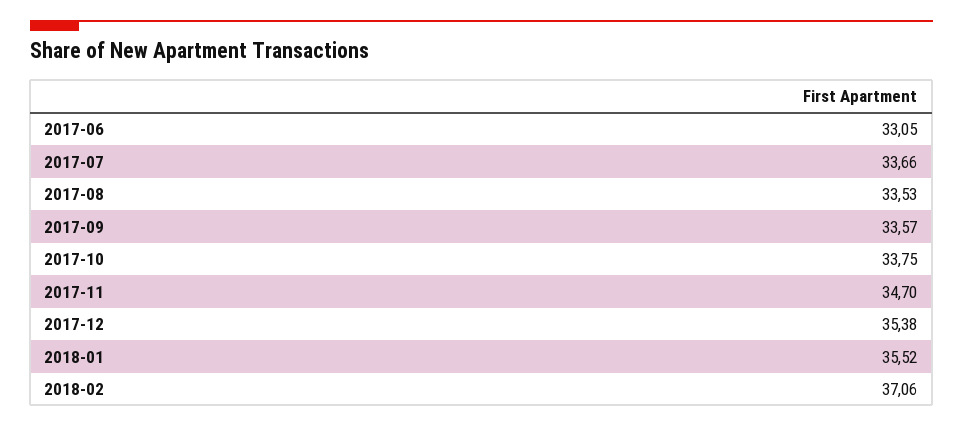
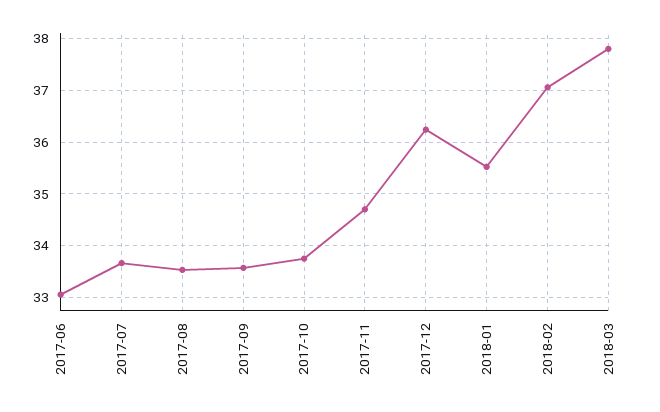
2017-12: 35.38 -> 36.2
2018-03: none -> 37.8

